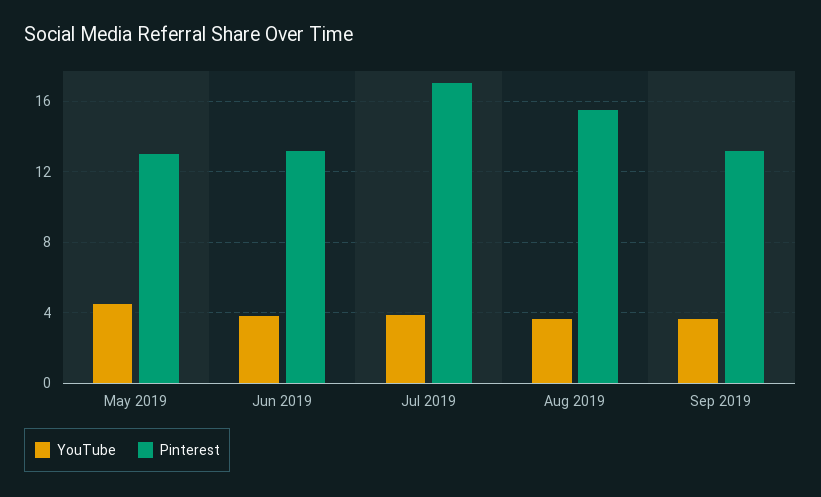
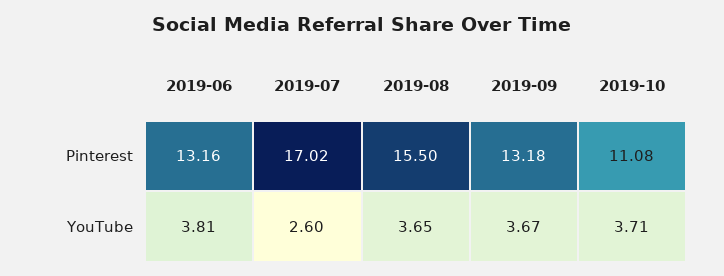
YouTube, May 2019: 4.5 -> none
Pinterest, May 2019: 13 -> none
YouTube, Jul 2019: 4 -> 2.6
Pinterest, 2019-10: none -> 11.08
YouTube, 2019-10: none -> 3.71

